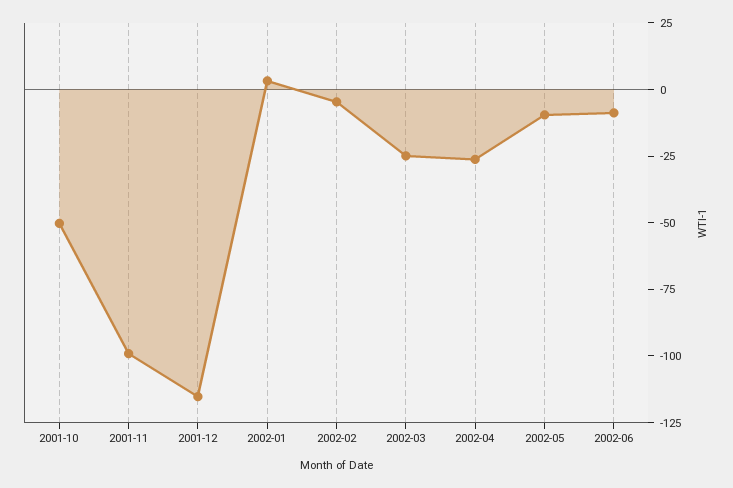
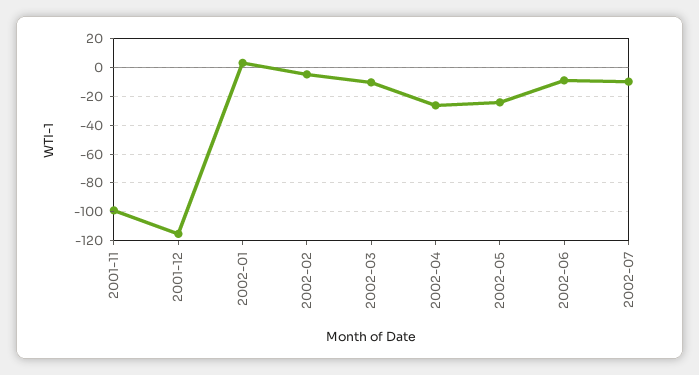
2001-10: -50 -> none
2002-03: -25 -> -10
2002-05: -10 -> -25
2002-07: none -> -10

